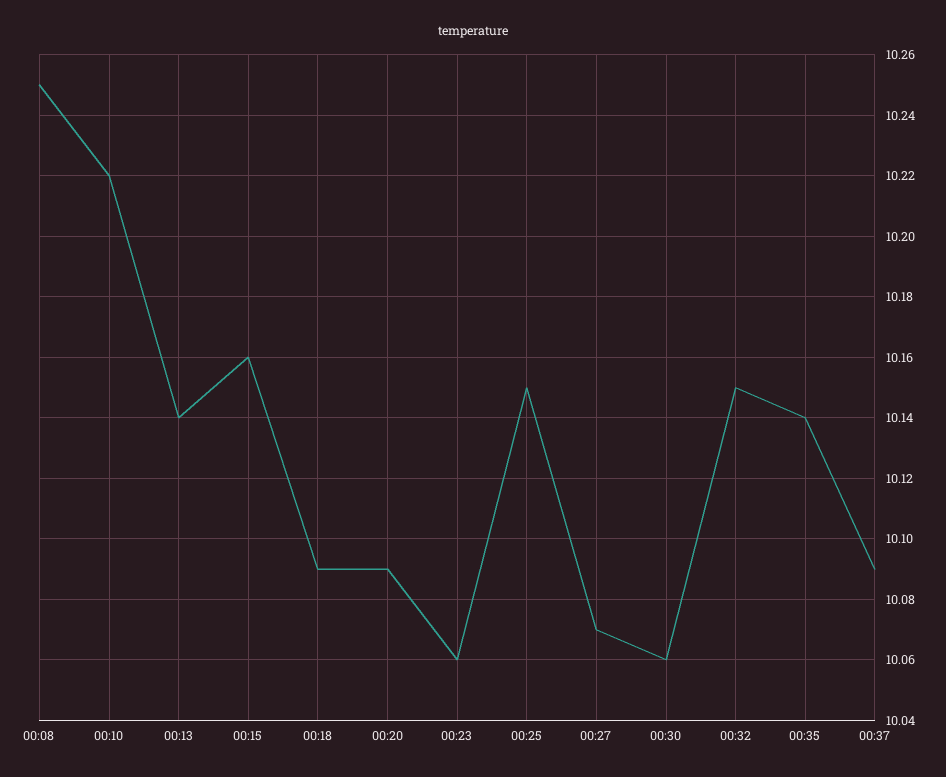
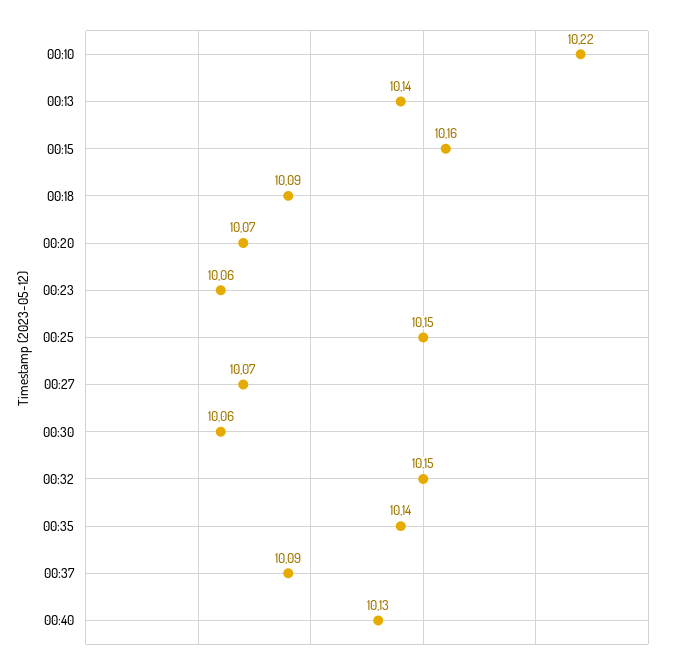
00:08: 10.25 -> none
00:20: 10.09 -> 10.07
00:40: none -> 10.13

